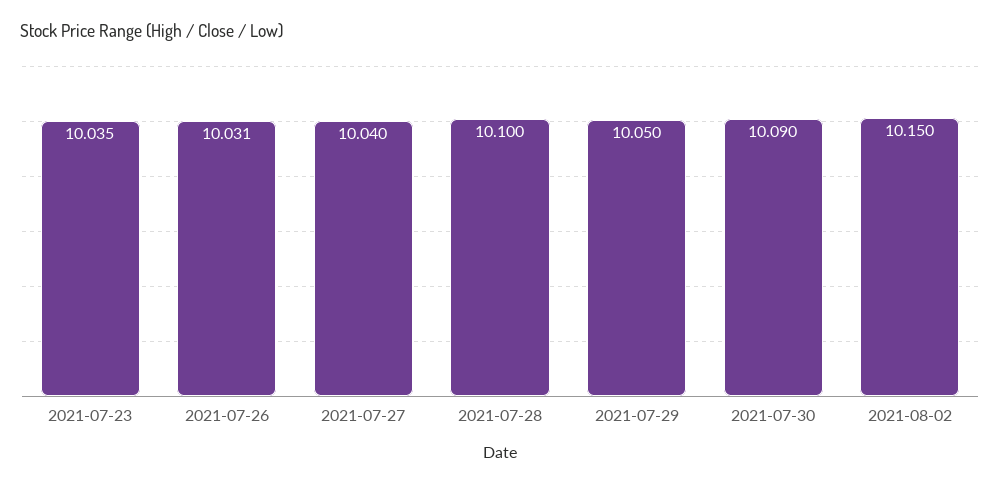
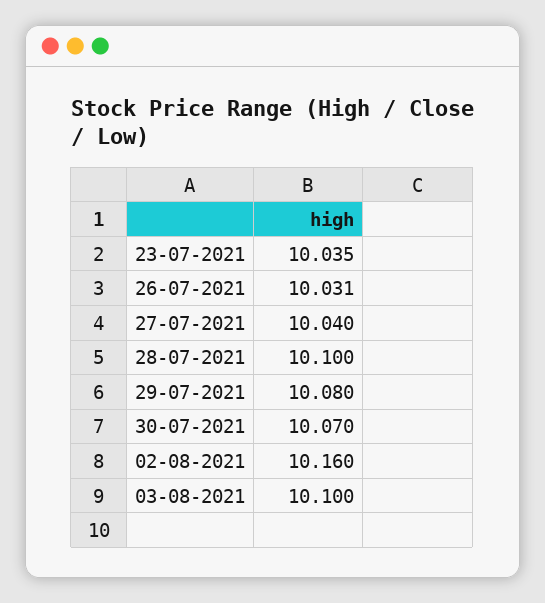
2021-07-29: 10.05 -> 10.08
2021-07-30: 10.09 -> 10.07
2021-08-02: 10.15 -> 10.16
03-08-2021: none -> 10.1

